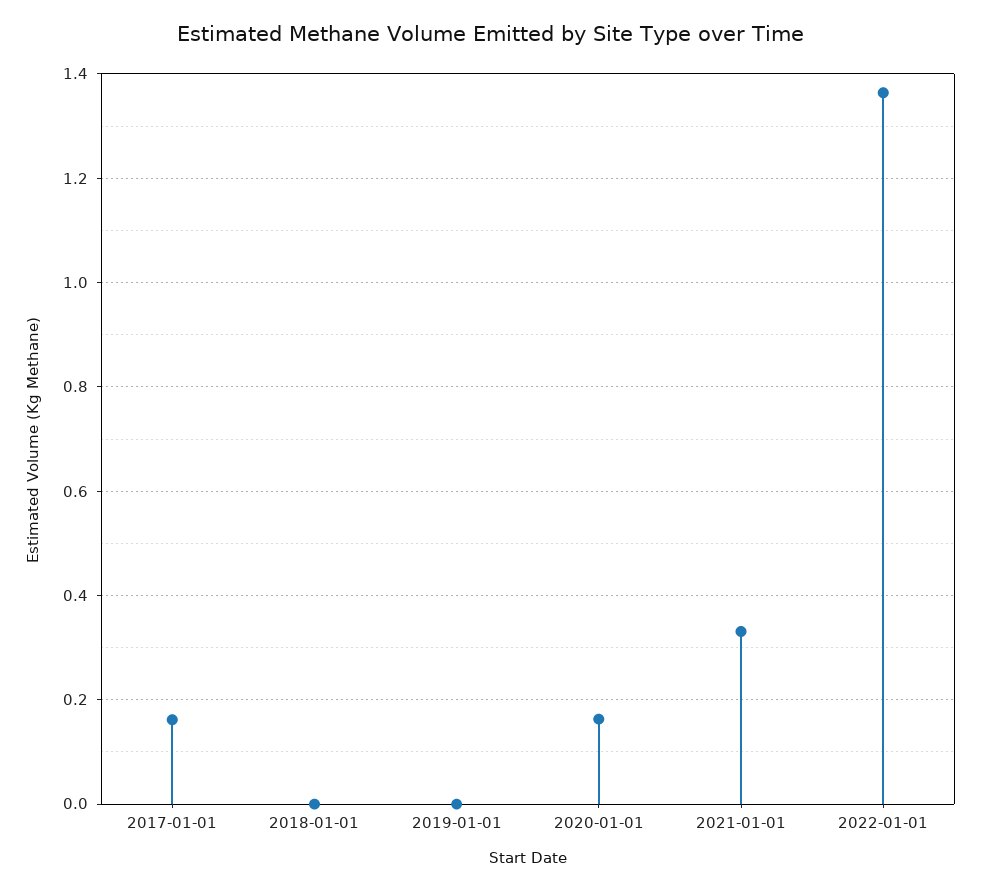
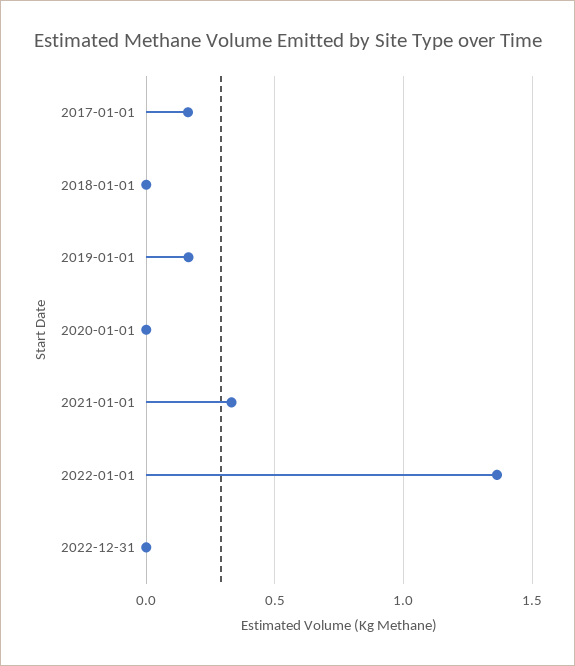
2019-01-01: 0 -> 0.15
2020-01-01: 0.16 -> 0
2022-12-31: none -> 0

